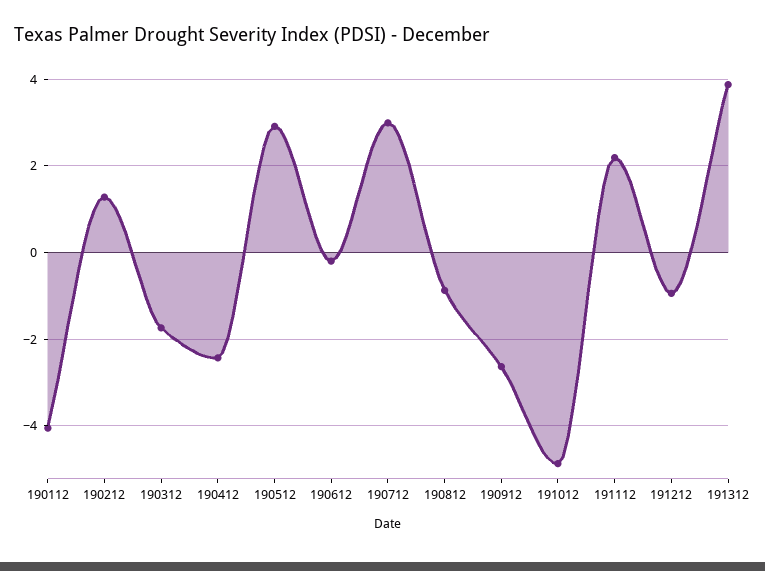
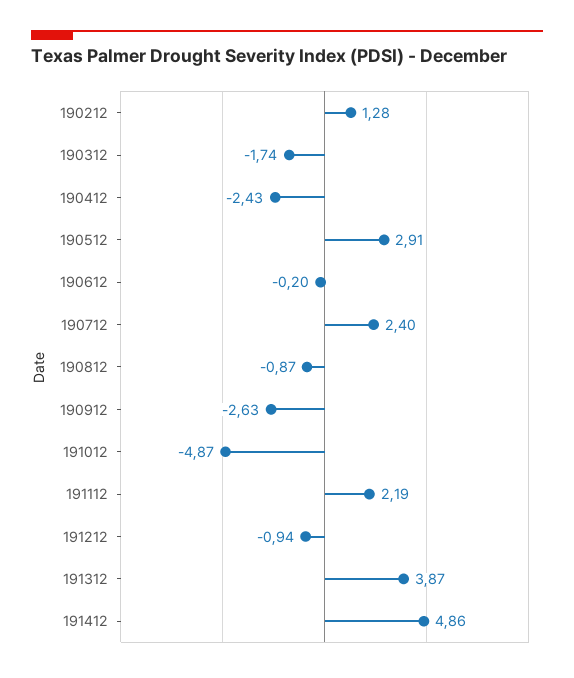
190112: -4 -> none
190712: 3 -> 2.4
191412: none -> 4.86

